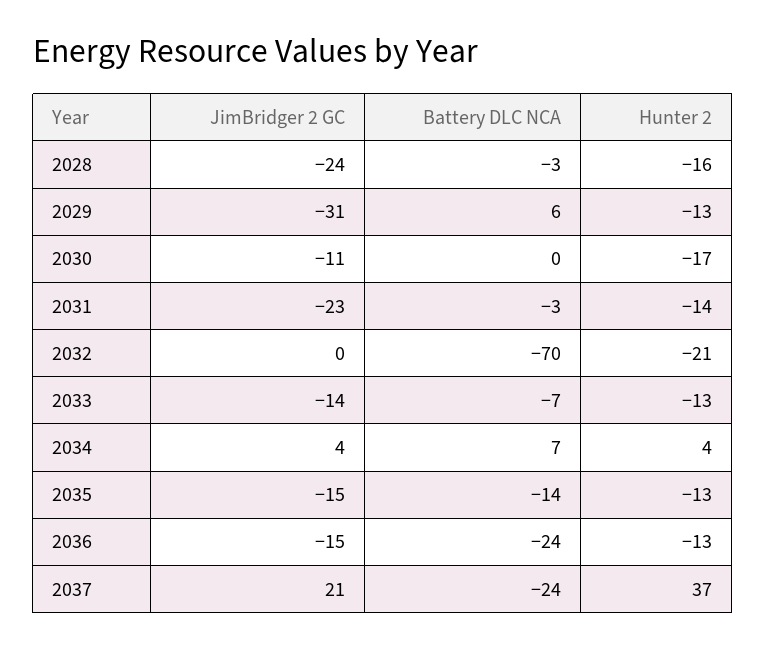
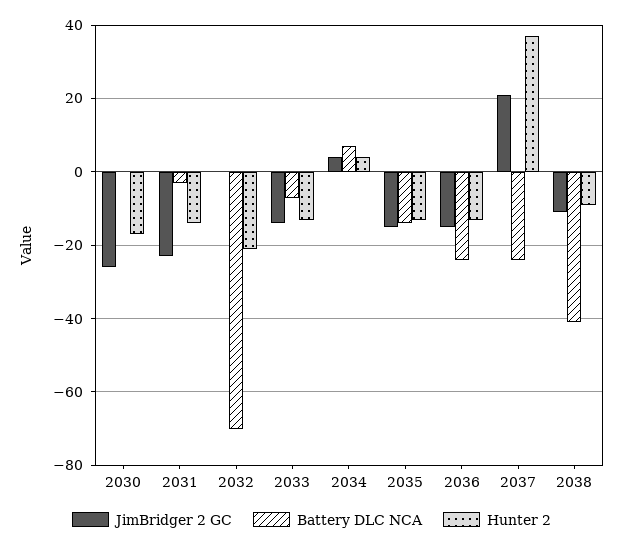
JimBridger 2 GC, 2028: -24 -> none
Battery DLC NCA, 2028: -3 -> none
Hunter 2, 2028: -16 -> none
JimBridger 2 GC, 2029: -31 -> none
Battery DLC NCA, 2029: 6 -> none
Hunter 2, 2029: -13 -> none
JimBridger 2 GC, 2030: -11 -> -25
JimBridger 2 GC, 2038: none -> -10
Battery DLC NCA, 2038: none -> -40
Hunter 2, 2038: none -> -10

